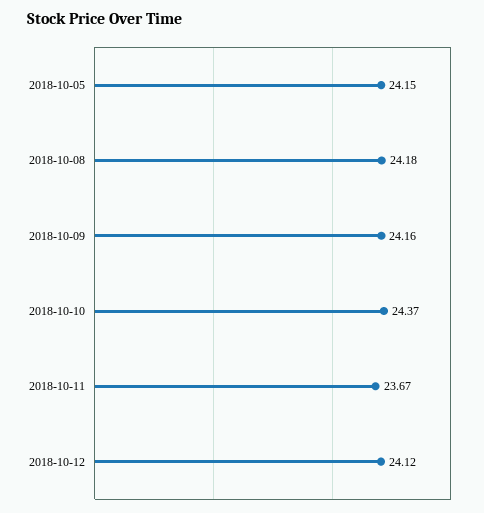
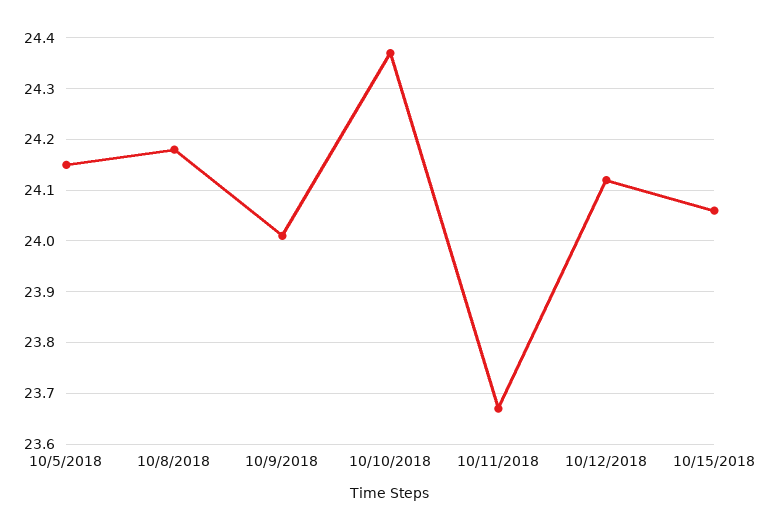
2018-10-09: 24.16 -> 24
10/15/2018: none -> 24.05

